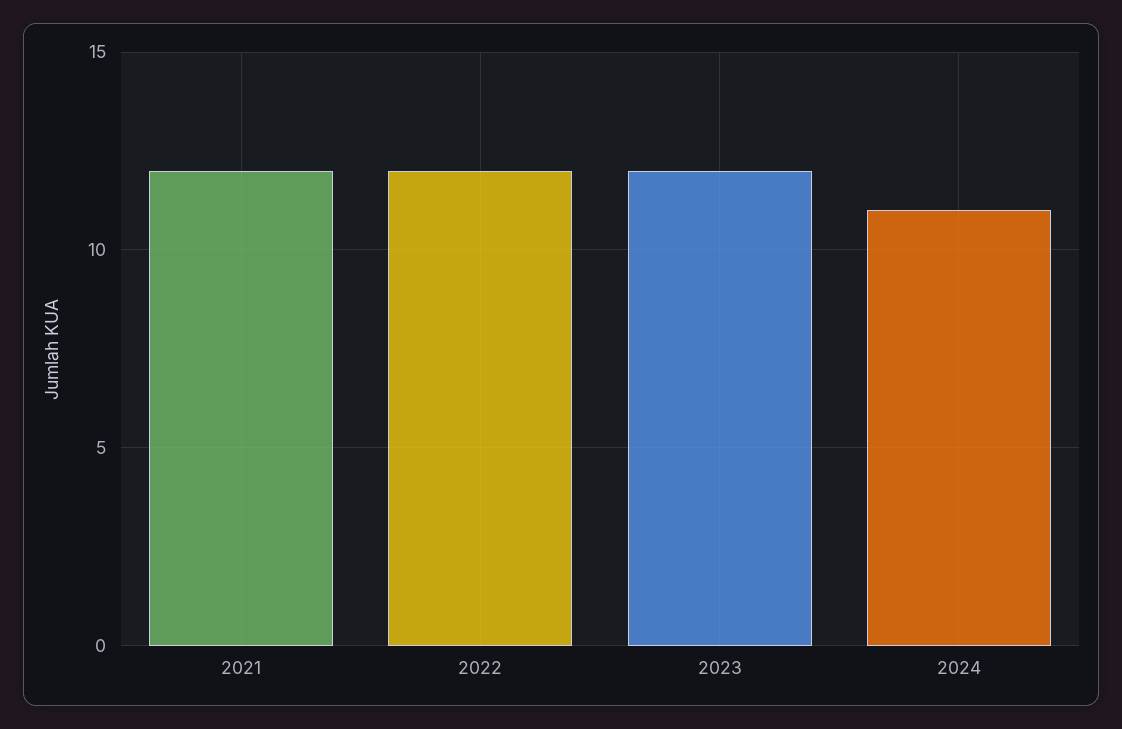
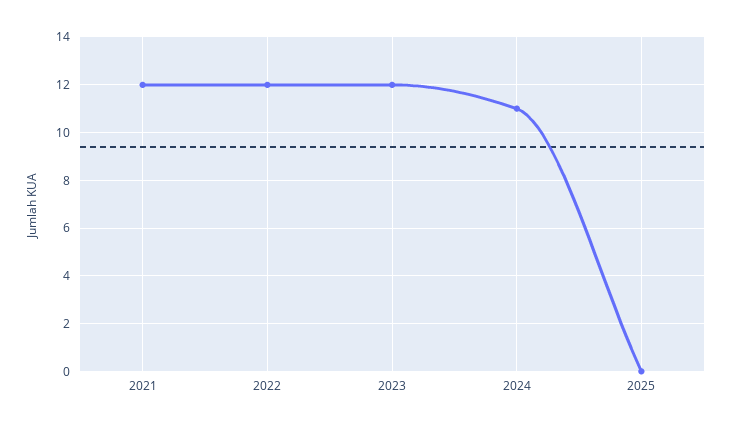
2025: none -> 0

